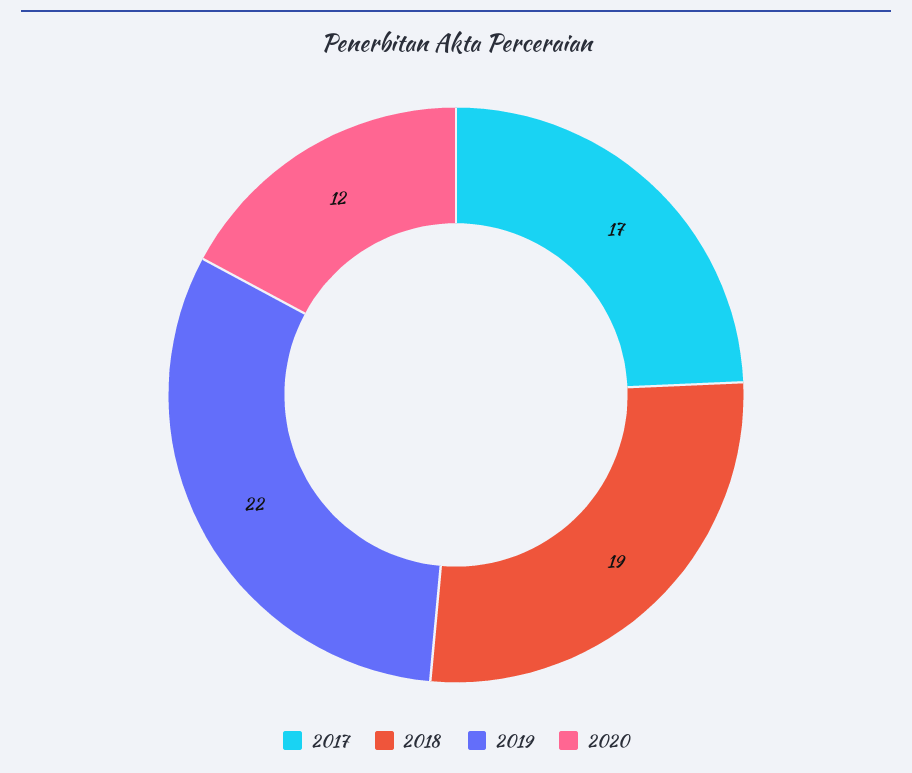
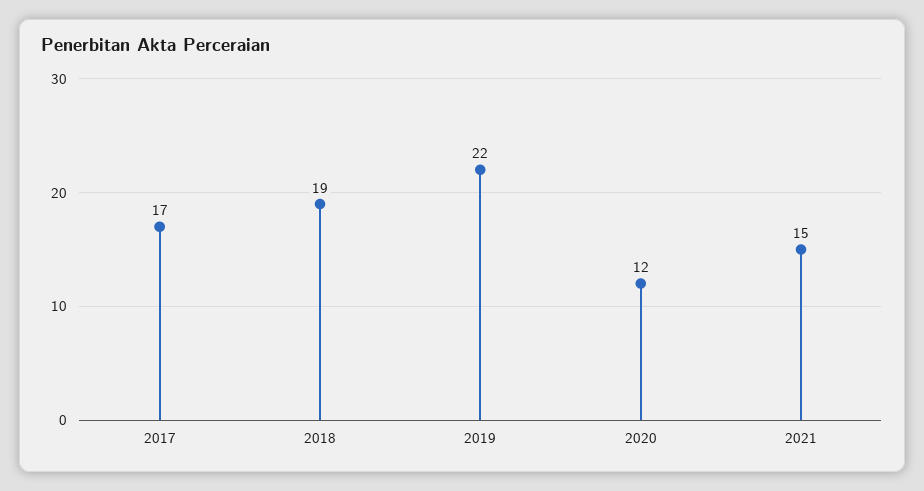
2021: none -> 15

